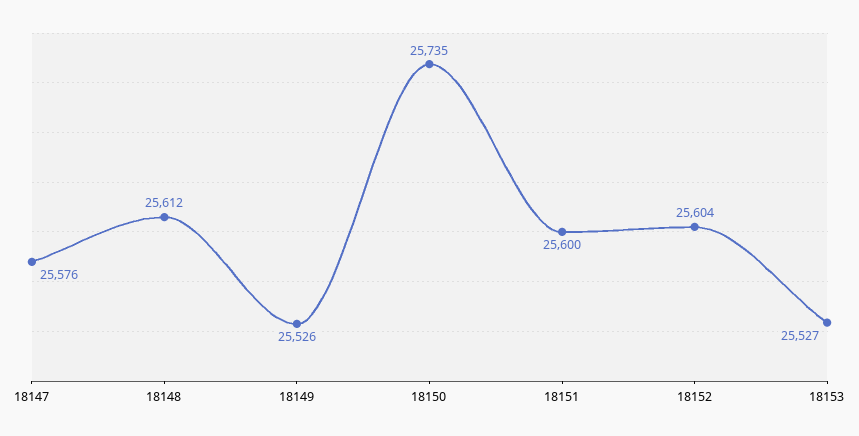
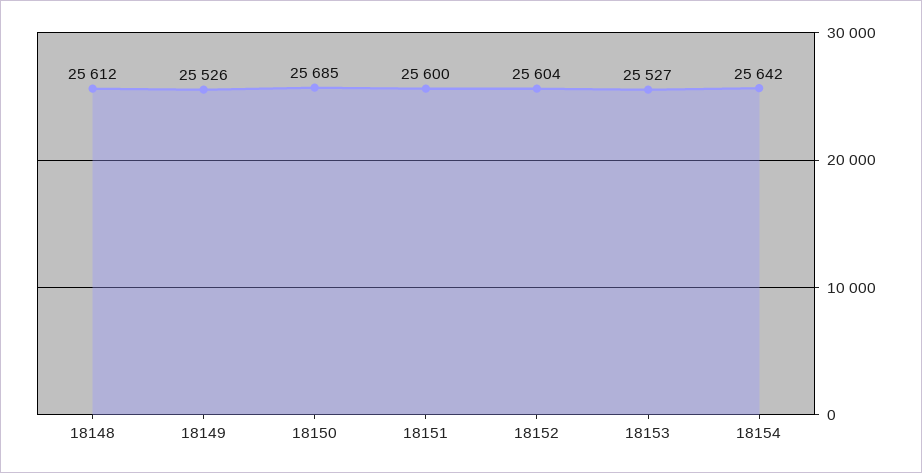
18147: 25576 -> none
18150: 25735 -> 25685
18154: none -> 25642

